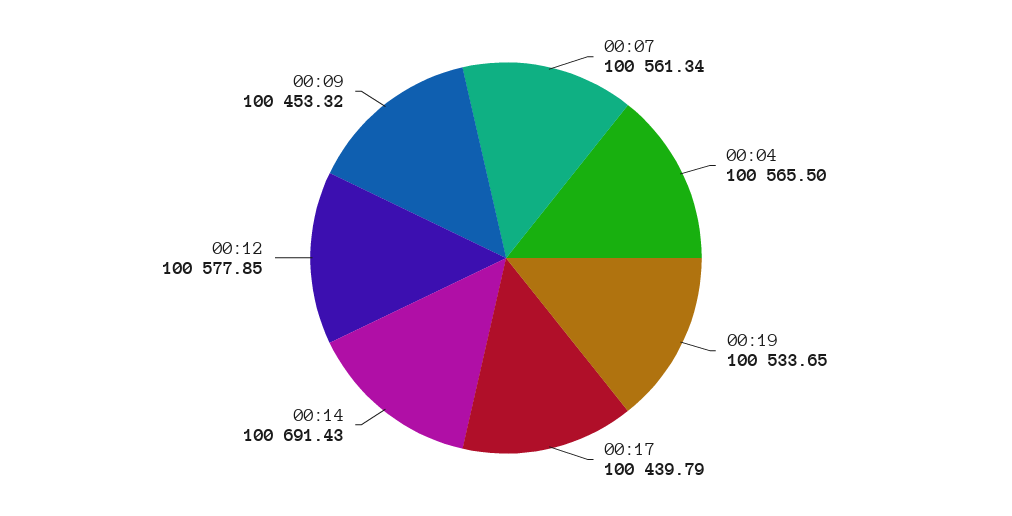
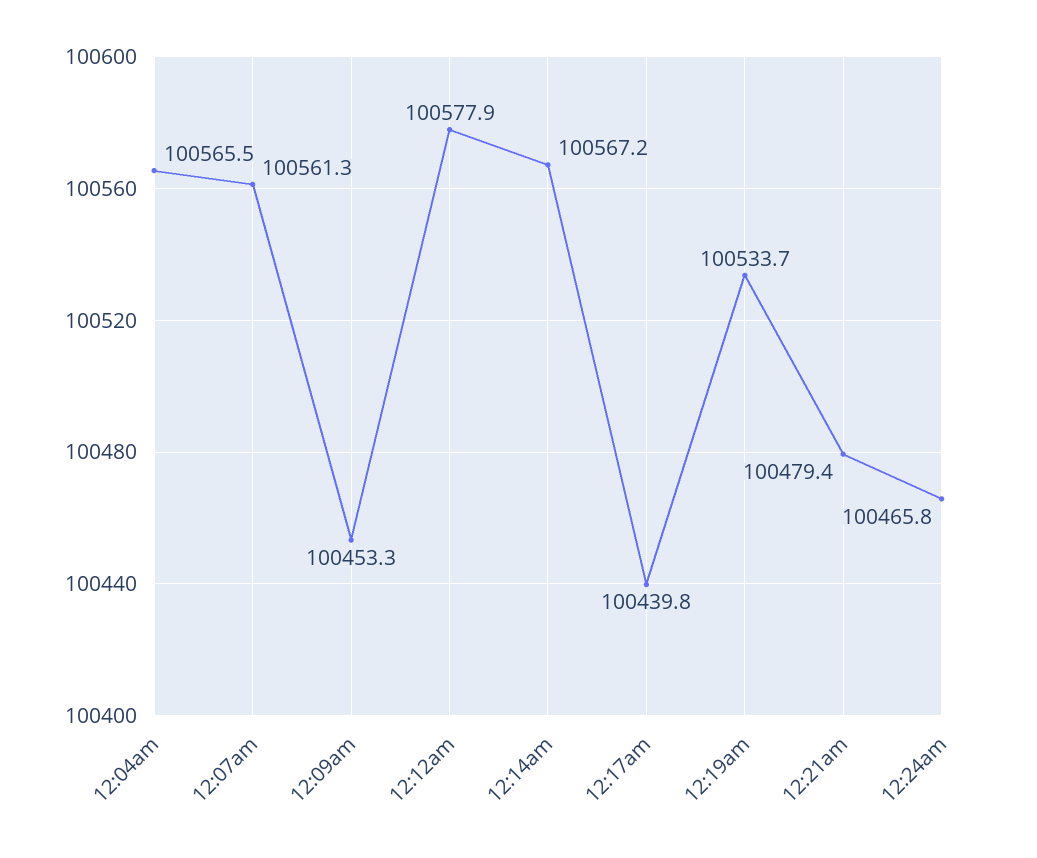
00:14: 100691.43 -> 100567.2
12:21am: none -> 100479.4
12:24am: none -> 100465.8

